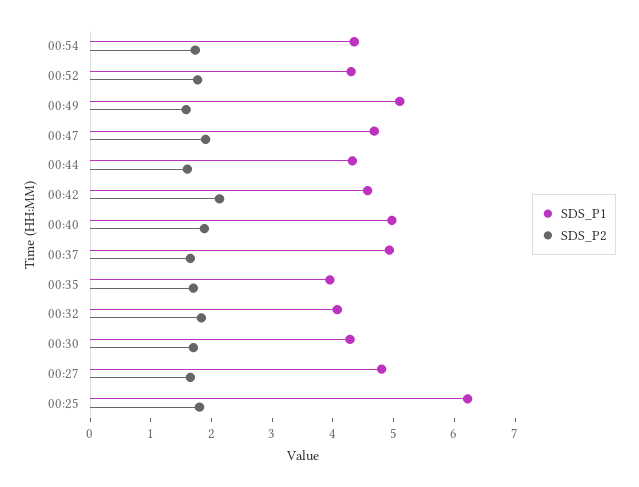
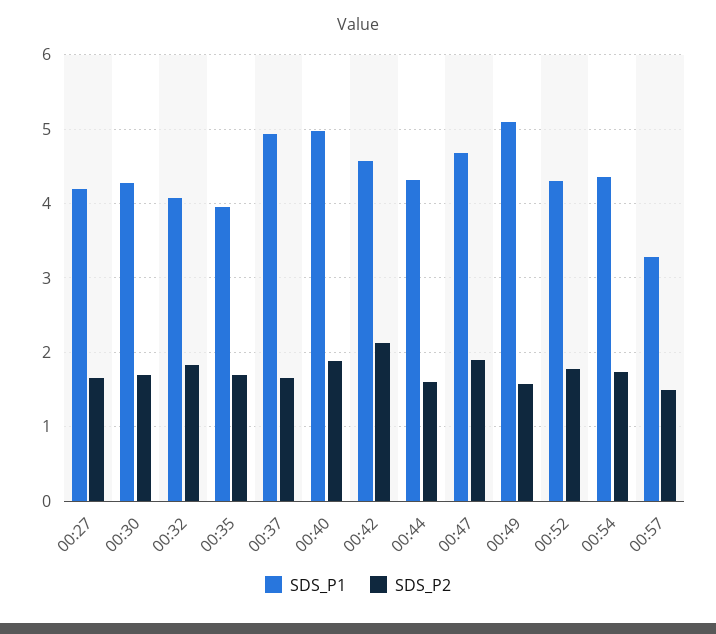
SDS_P1, 00:27: 4.8 -> 4.2
SDS_P1, 00:25: 6.2 -> none
SDS_P2, 00:25: 1.8 -> none
SDS_P1, 00:57: none -> 3.3
SDS_P2, 00:57: none -> 1.5

